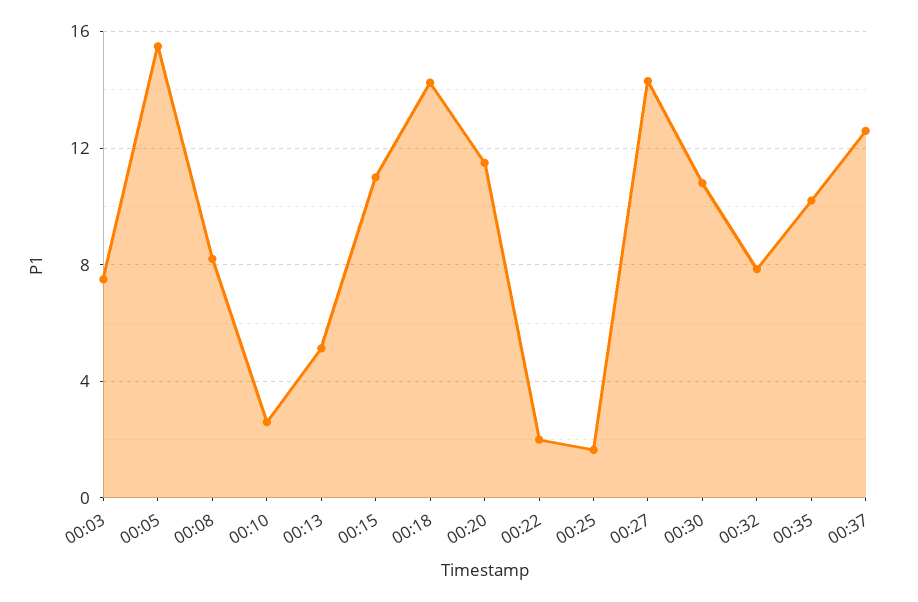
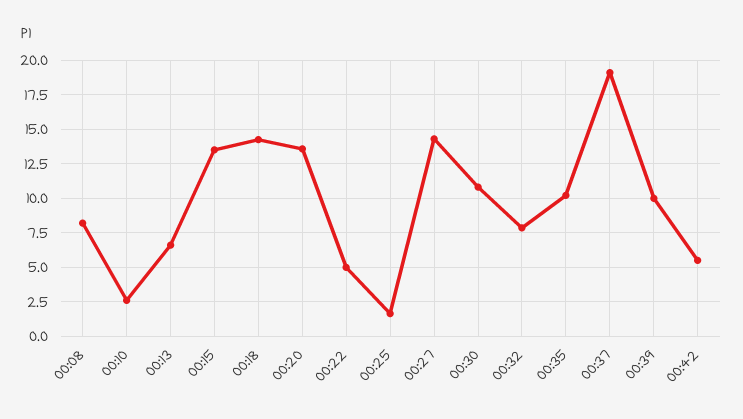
00:03: 7.5 -> none
00:05: 15.5 -> none
00:13: 5 -> 6.5
00:15: 11 -> 13.5
00:20: 11.5 -> 13.5
00:22: 2 -> 5
00:37: 12.5 -> 19
00:39: none -> 10
00:42: none -> 5.5

